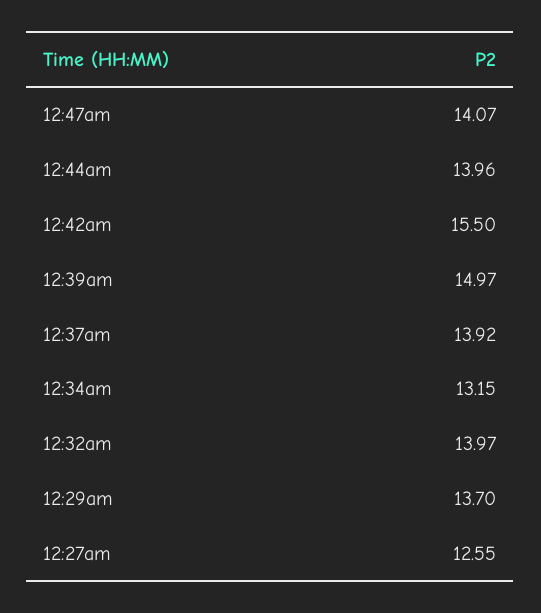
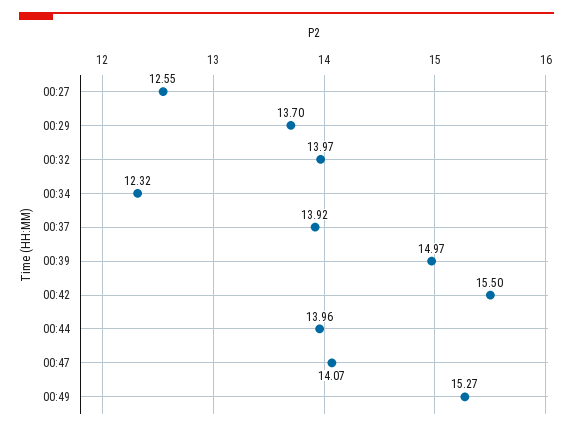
12:34am: 13.15 -> 12.32
00:49: none -> 15.27

